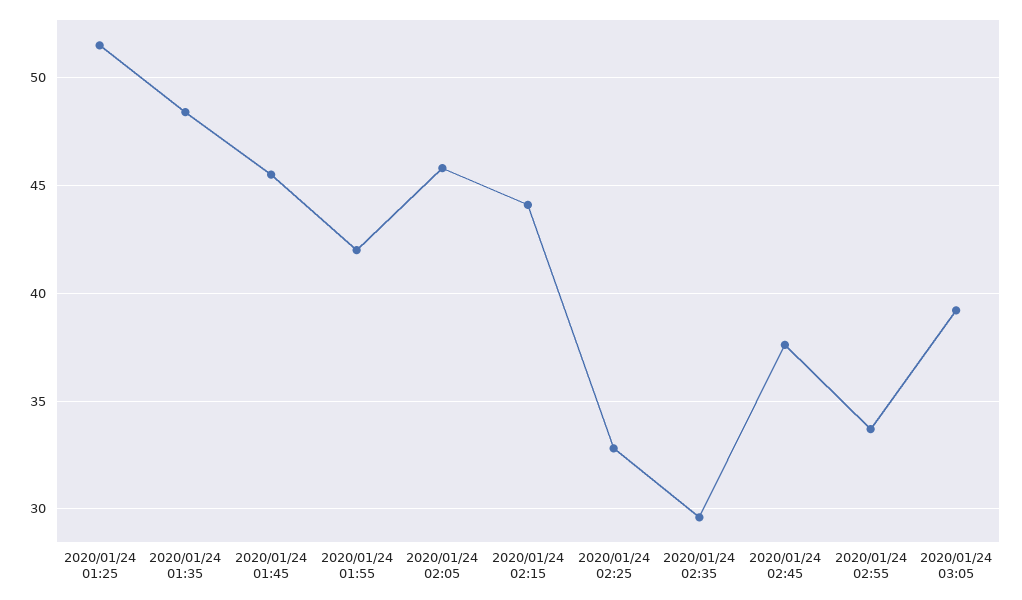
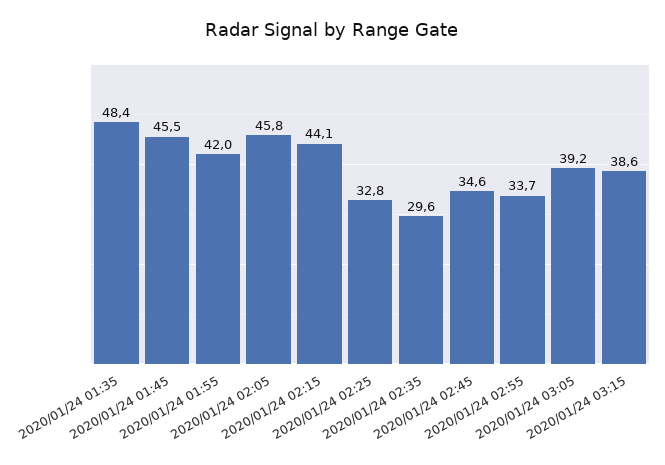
2020/01/24 01:25: 51.5 -> none
2020/01/24 02:45: 37.5 -> 34.6
2020/01/24 03:15: none -> 38.6

